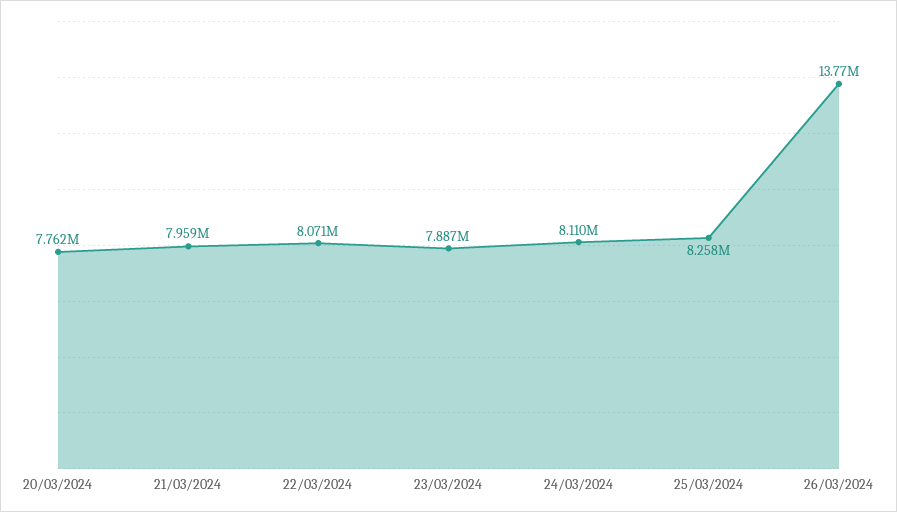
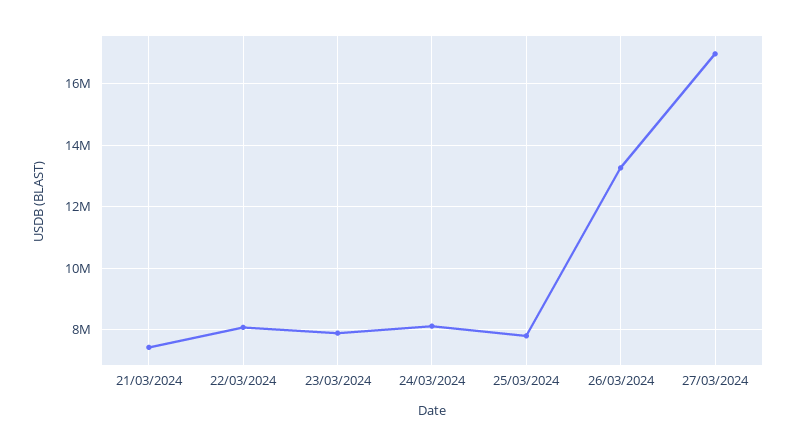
20/03/2024: 7762000 -> none
21/03/2024: 7959000 -> 7400000
25/03/2024: 8258000 -> 7800000
26/03/2024: 13770000 -> 13200000
27/03/2024: none -> 17000000

